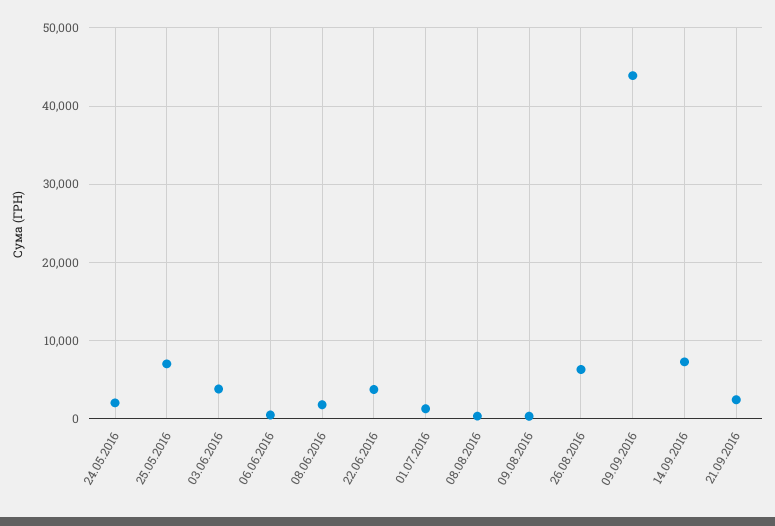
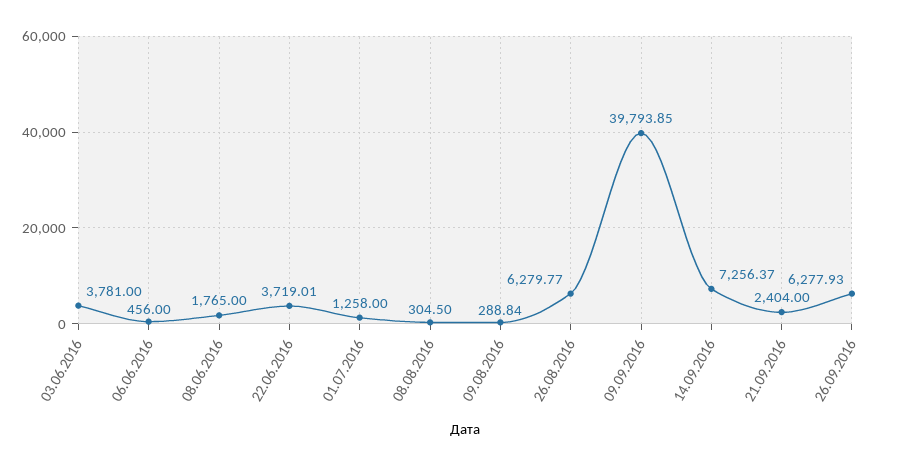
24.05.2016: 2000 -> none
25.05.2016: 7000 -> none
09.09.2016: 44000 -> 39793.85
26.09.2016: none -> 6277.93

